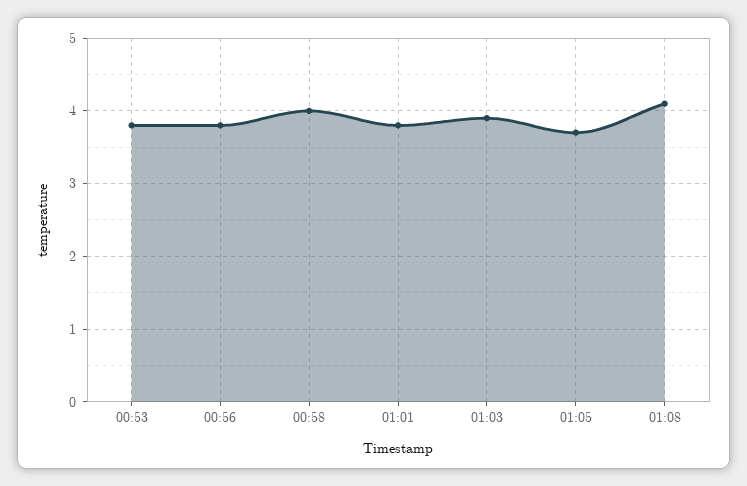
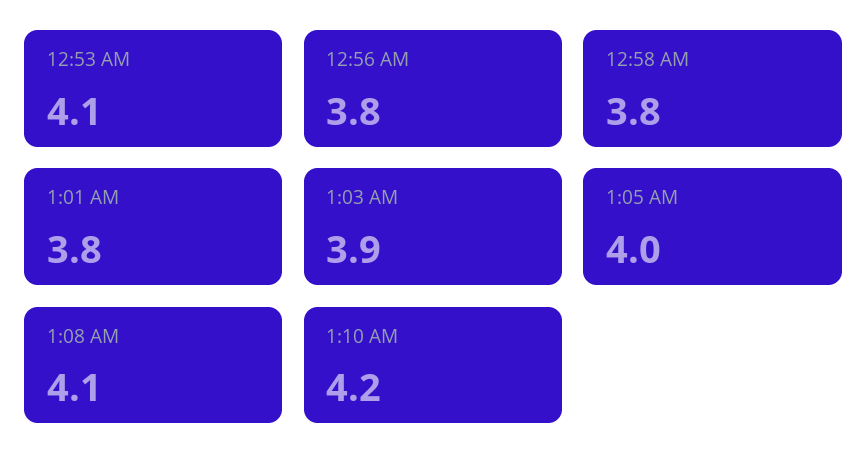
00:53: 3.8 -> 4.1
00:58: 4 -> 3.8
01:05: 3.7 -> 4
1:10 AM: none -> 4.2

